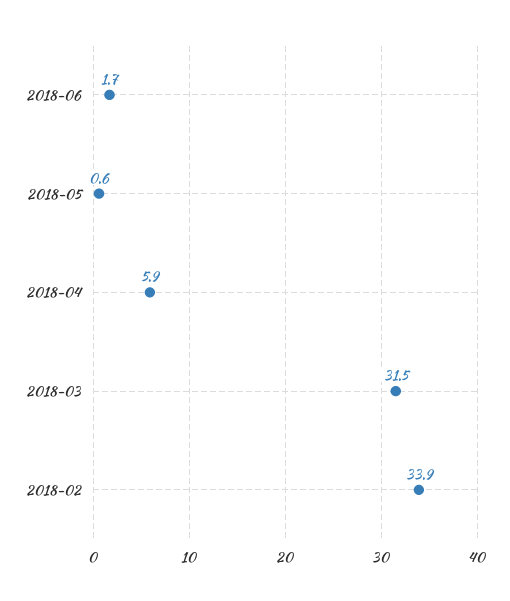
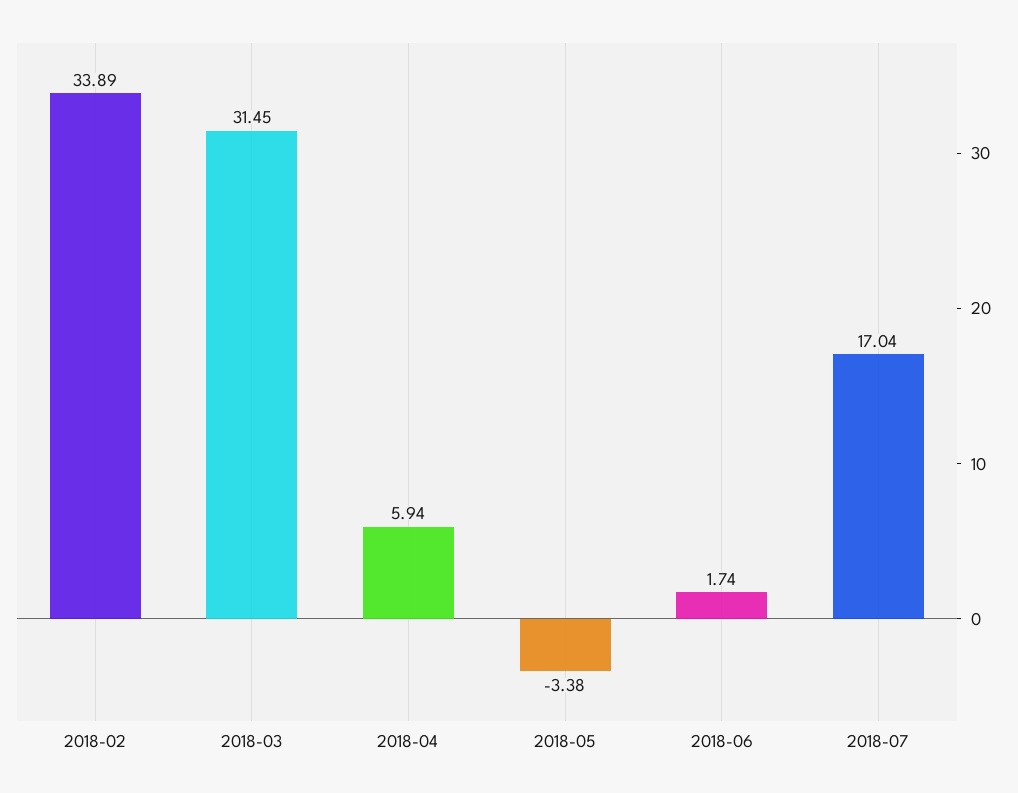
2018-05: 0.6 -> -3.38
2018-07: none -> 17.04

